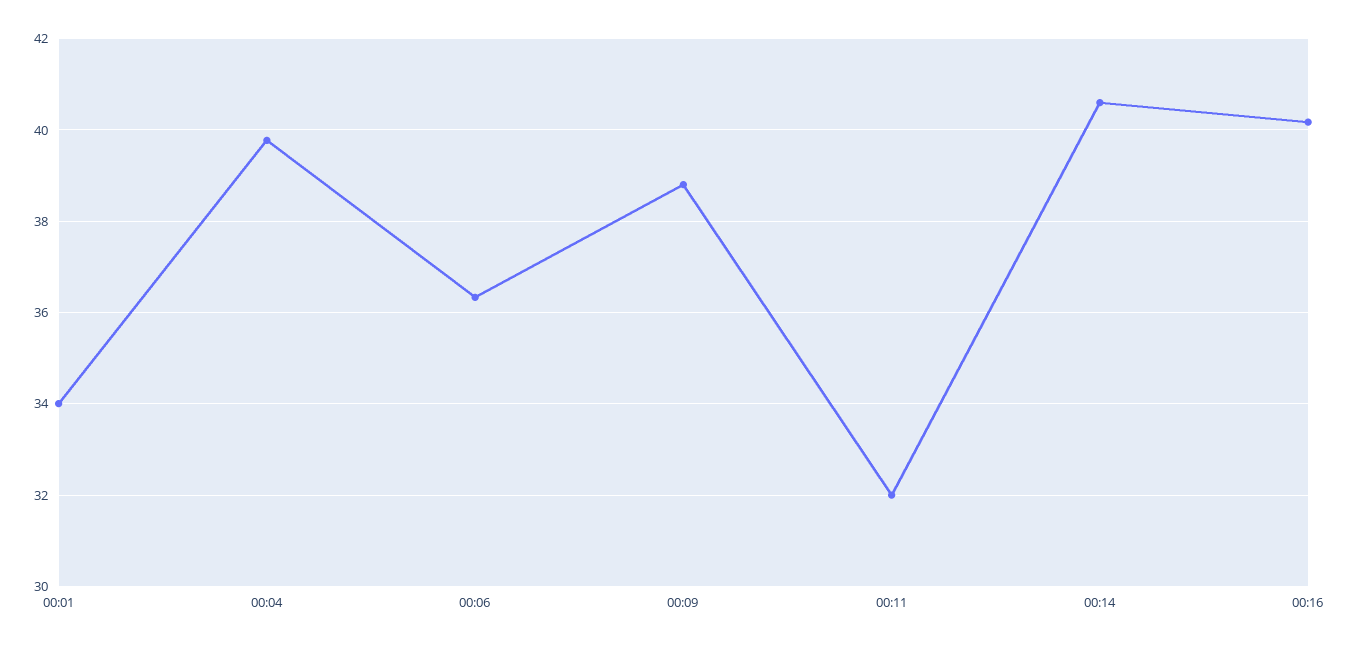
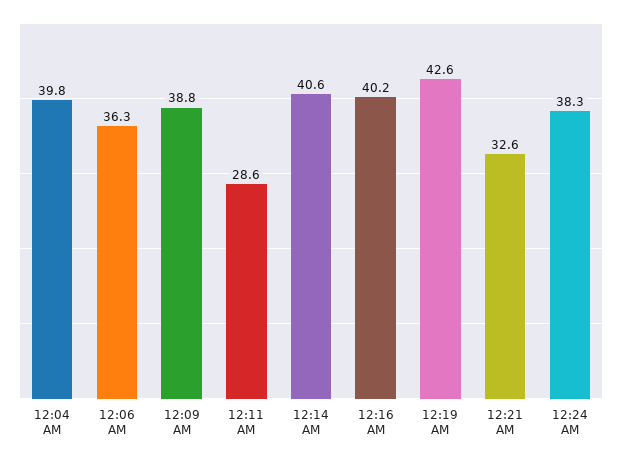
00:01: 34 -> none
00:11: 32 -> 28.6
12:19 AM: none -> 42.6
12:21 AM: none -> 32.6
12:24 AM: none -> 38.3

